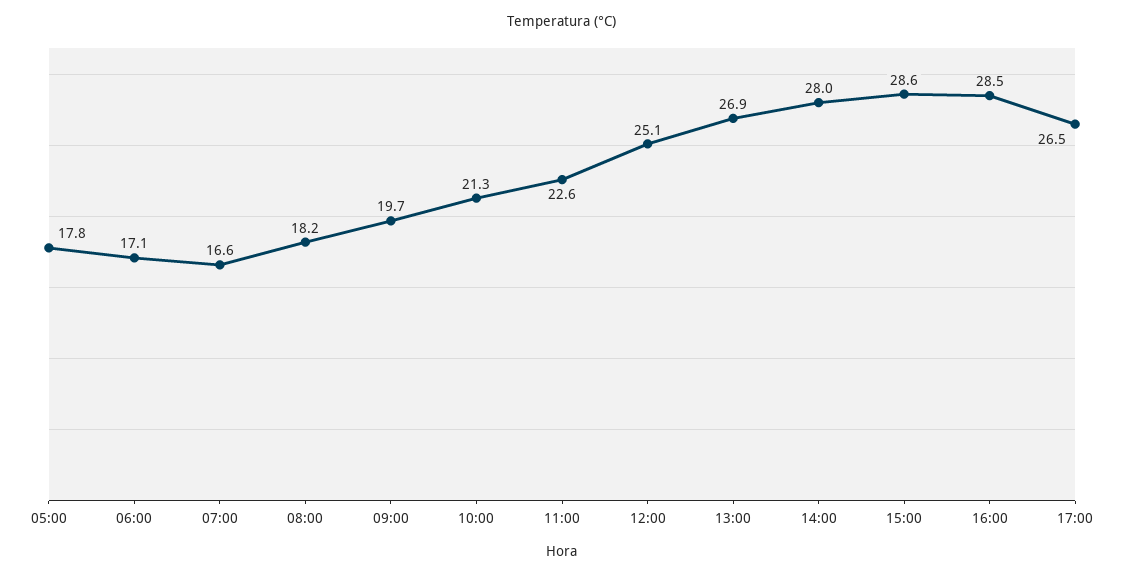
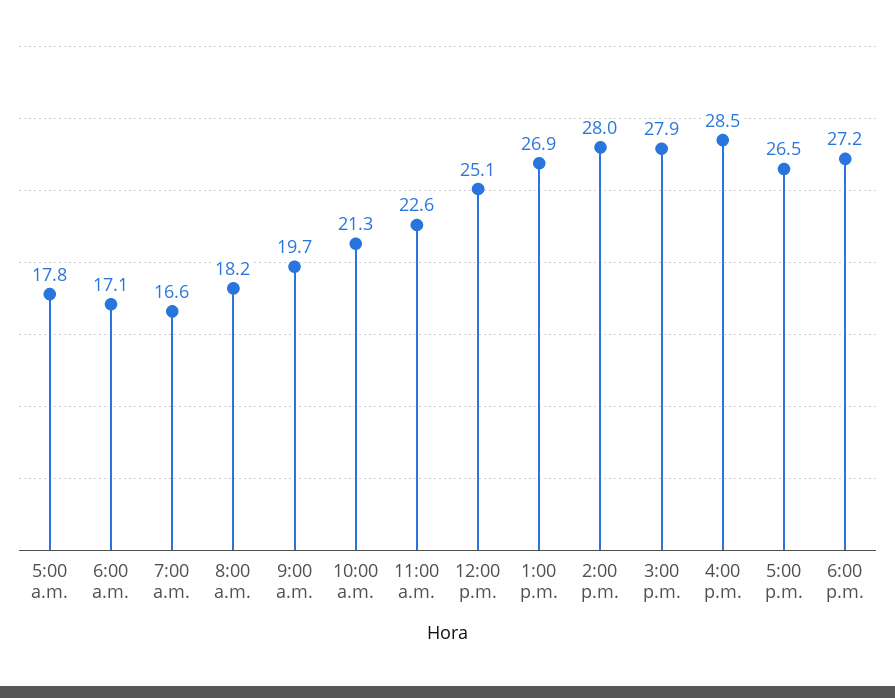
15:00: 28.6 -> 27.9
6:00 p.m.: none -> 27.2

